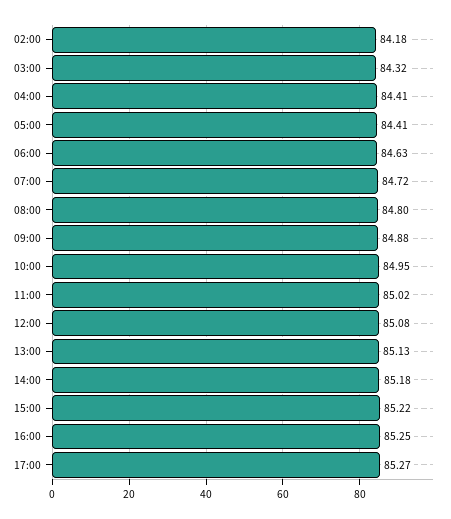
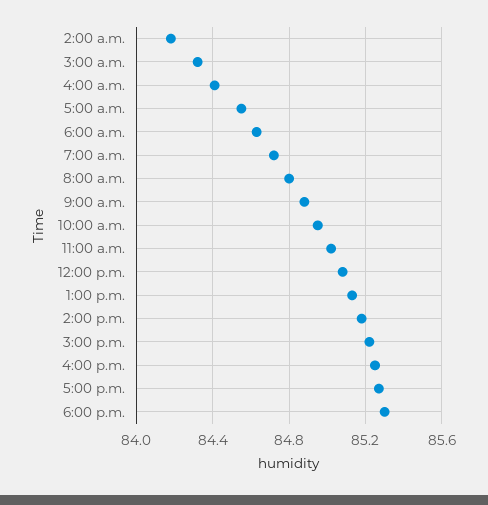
05:00: 84.41 -> 84.55
6:00 p.m.: none -> 85.3

